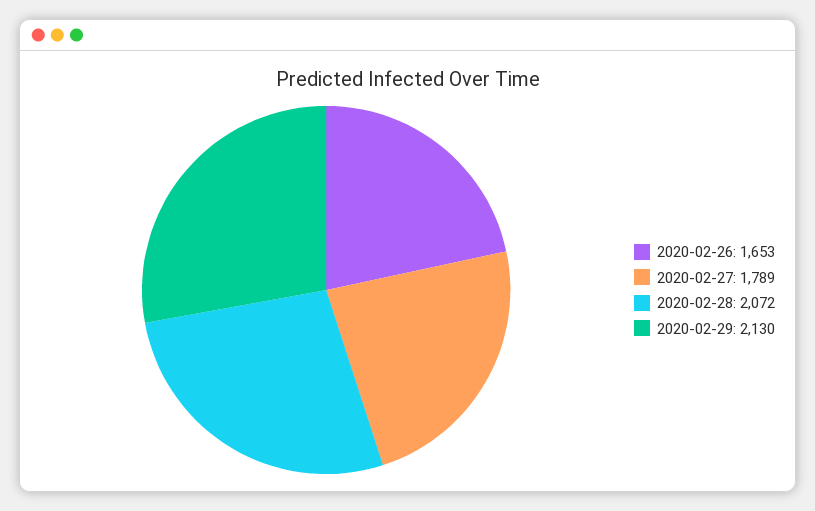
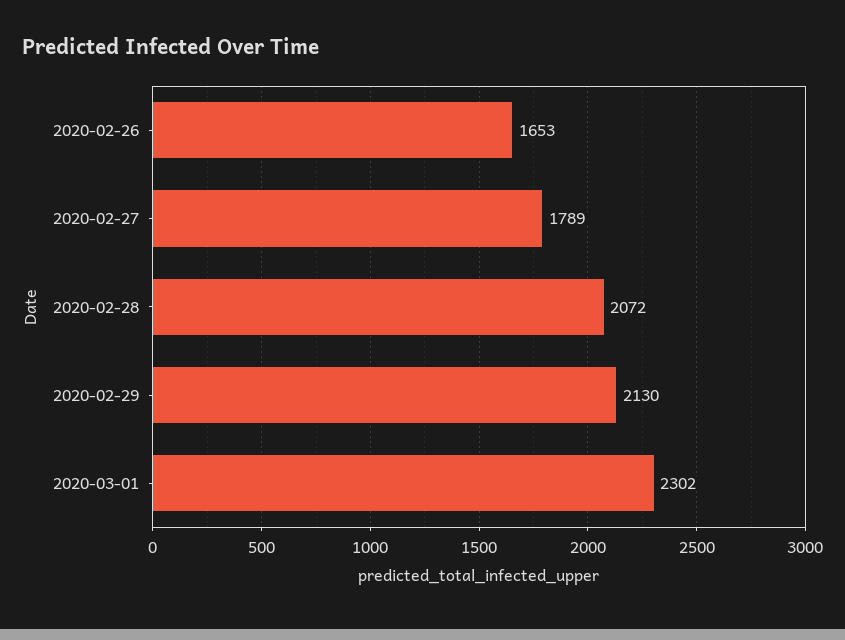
2020-03-01: none -> 2302

